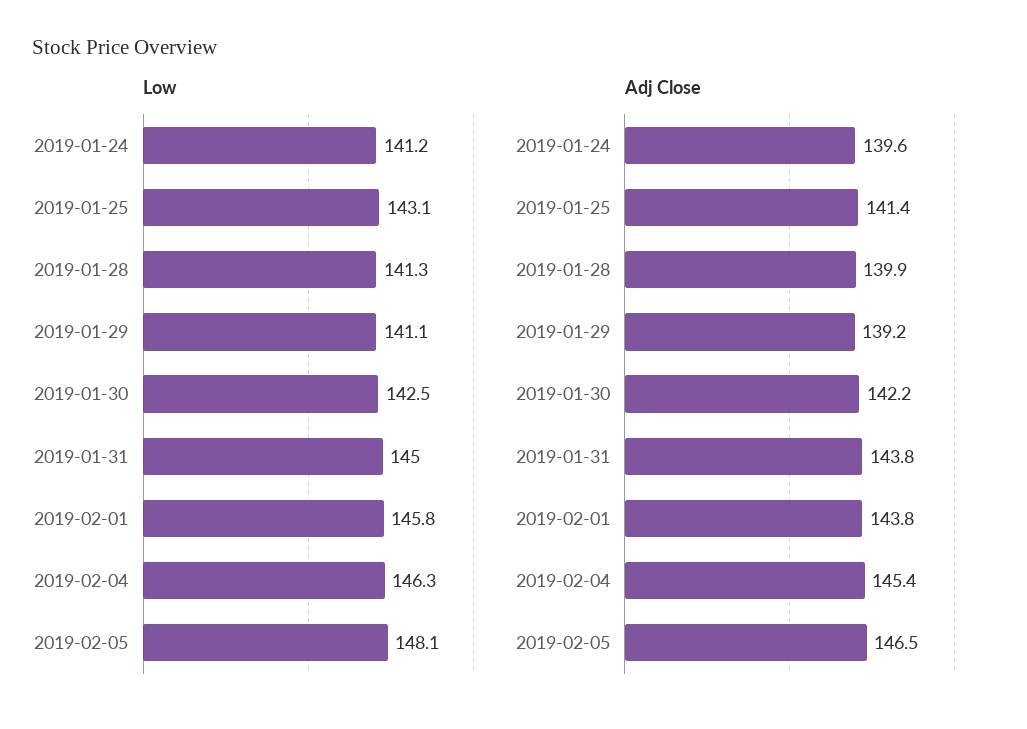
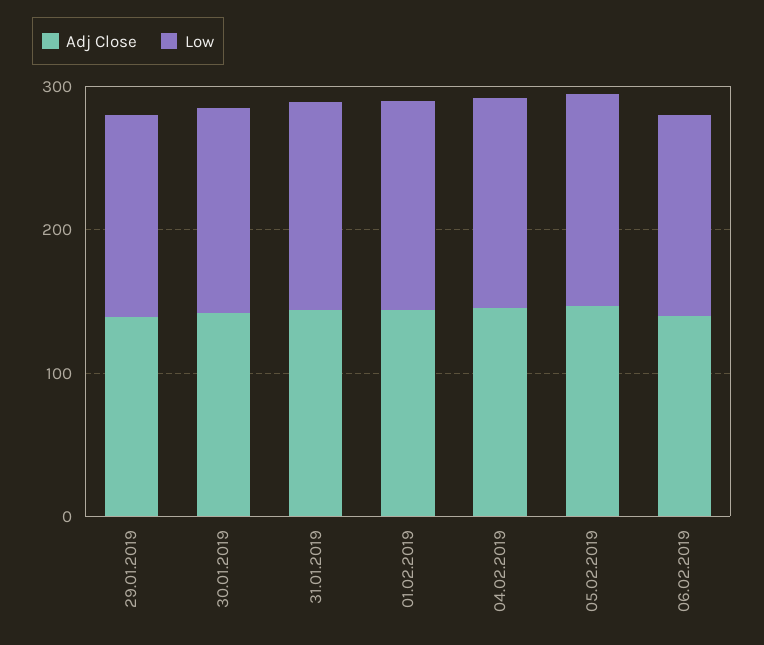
Low, 2019-01-24: 141.2 -> none
Low, 2019-01-25: 143.1 -> none
Low, 2019-01-28: 141.3 -> none
Adj Close, 2019-01-24: 139.6 -> none
Adj Close, 2019-01-25: 141.4 -> none
Adj Close, 2019-01-28: 139.9 -> none
Adj Close, 06.02.2019: none -> 140
Low, 06.02.2019: none -> 140

